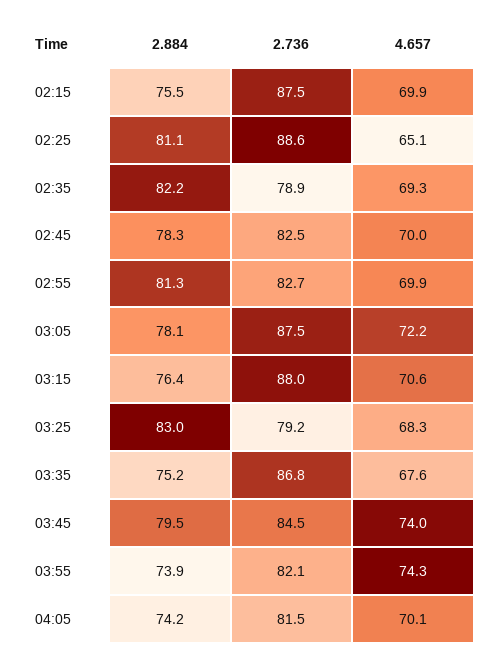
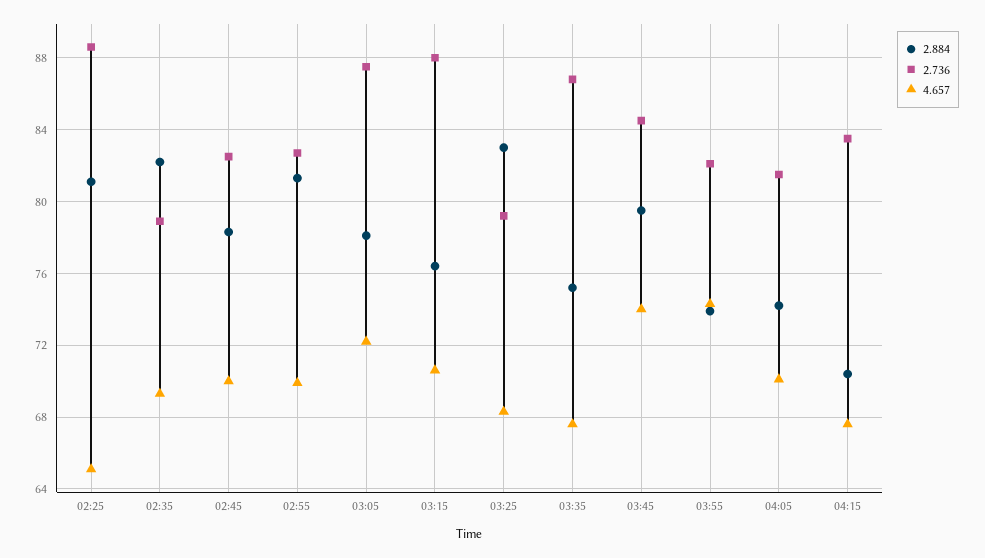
2.884, 02:15: 75.5 -> none
2.736, 02:15: 87.5 -> none
4.657, 02:15: 69.9 -> none
2.884, 04:15: none -> 70.5
2.736, 04:15: none -> 83.5
4.657, 04:15: none -> 67.5

